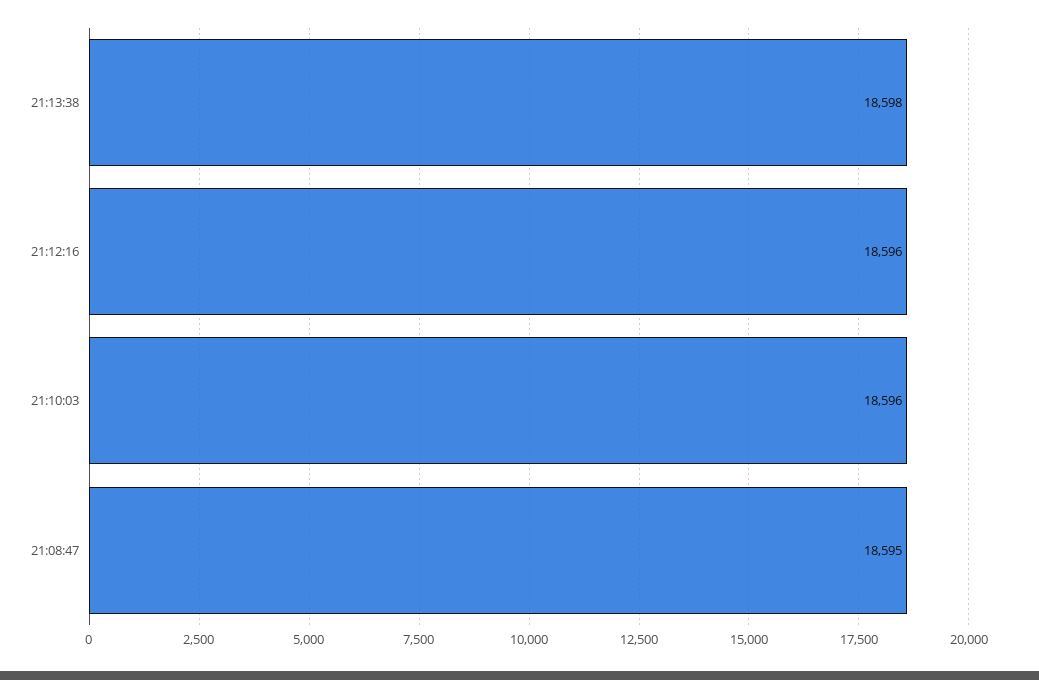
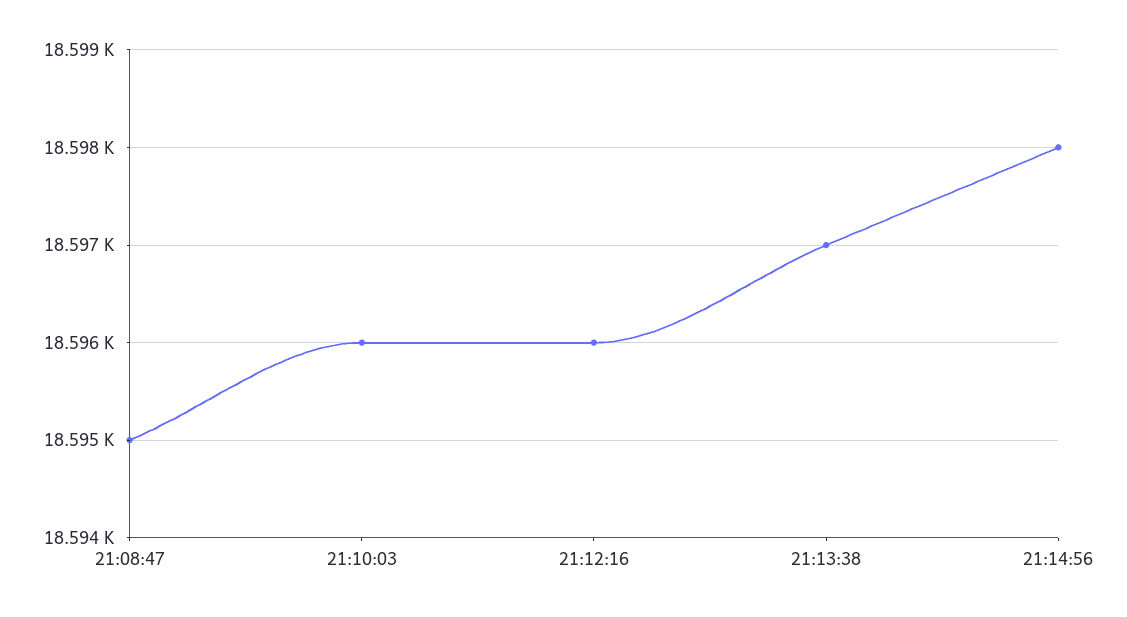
21:13:38: 18598 -> 18597
21:14:56: none -> 18598

